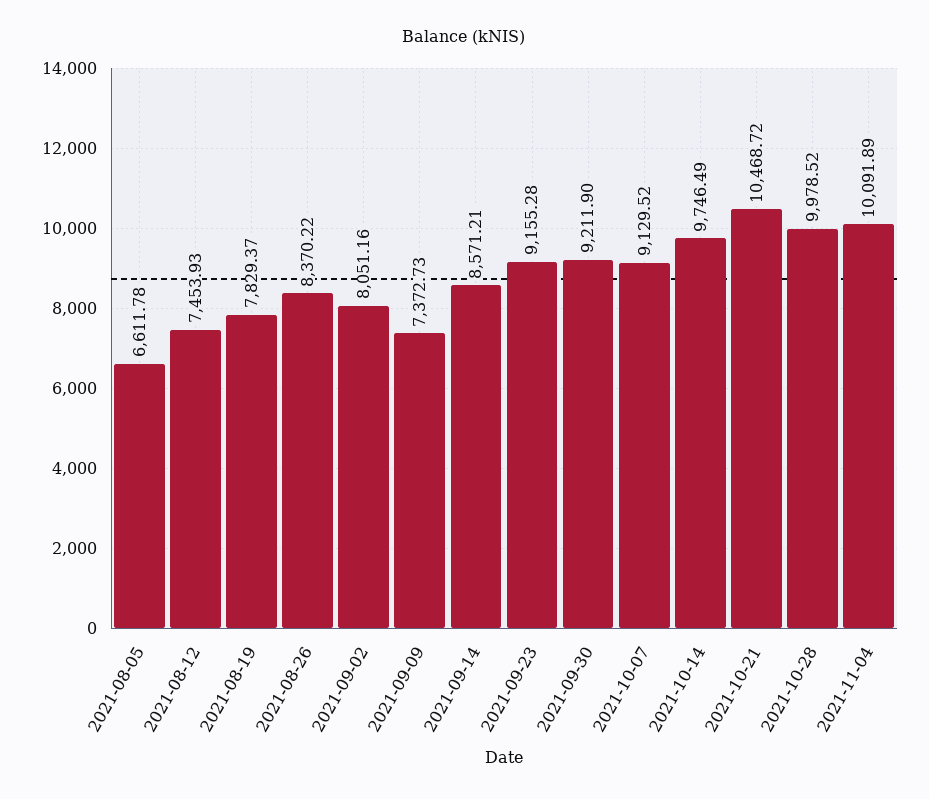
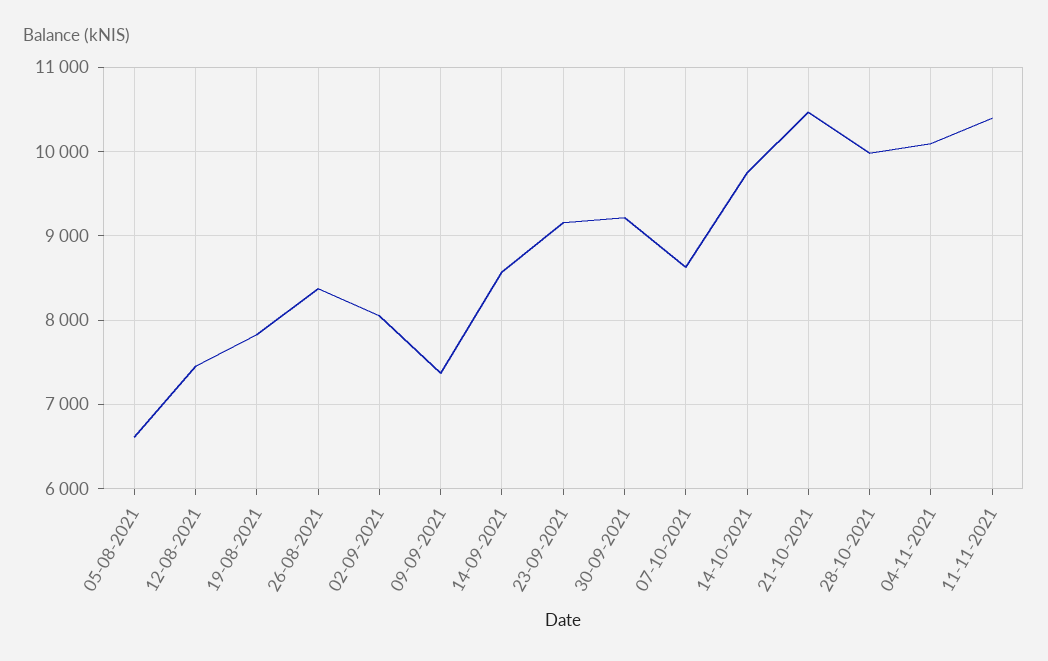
2021-10-07: 9129.52 -> 8600
11-11-2021: none -> 10400

